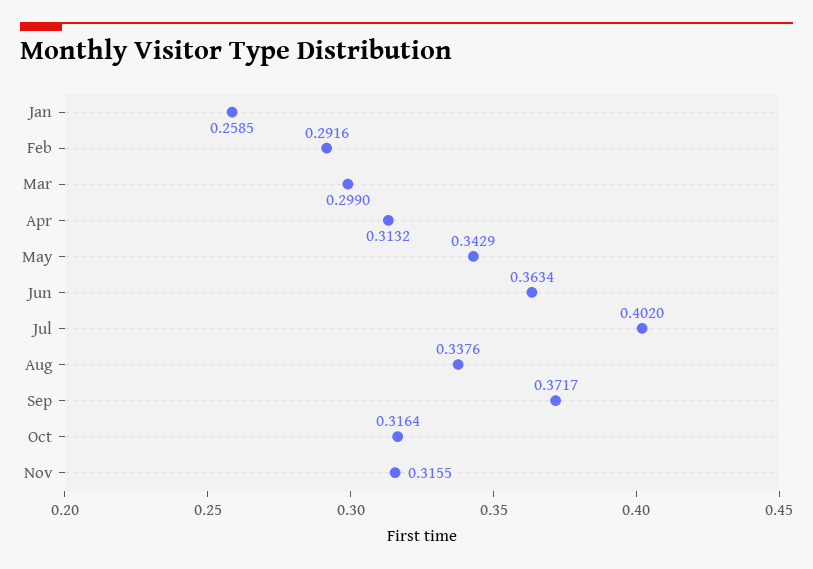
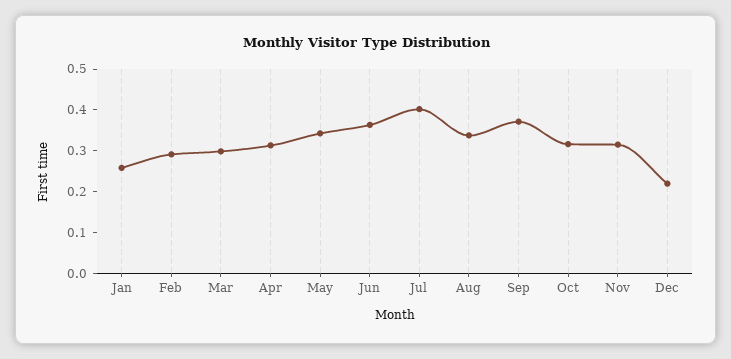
Dec: none -> 0.22

